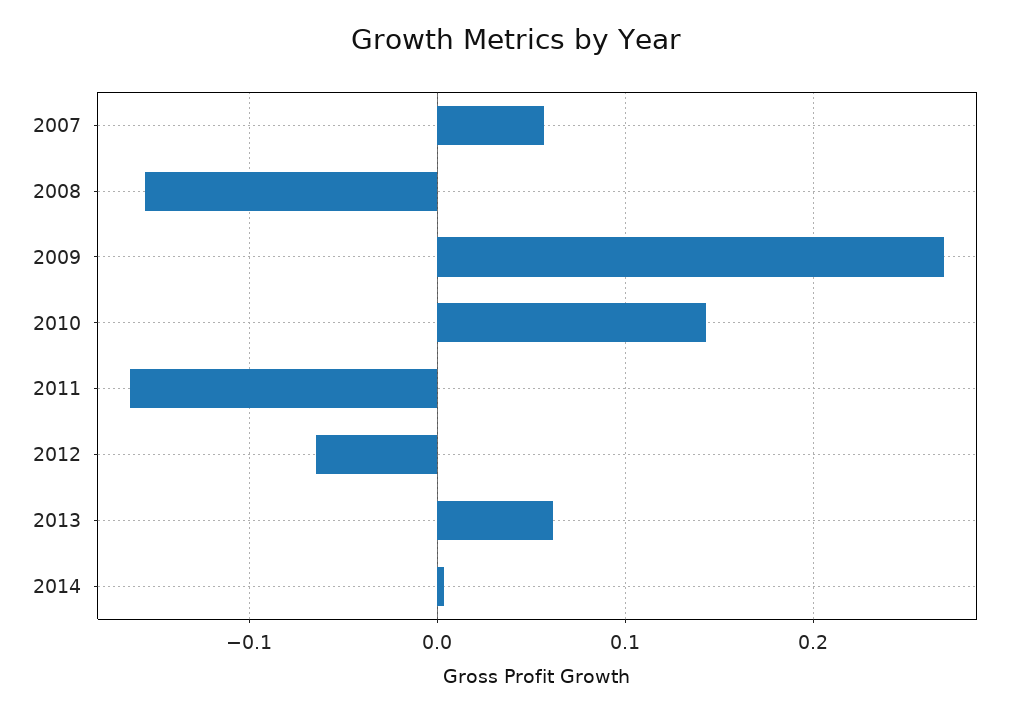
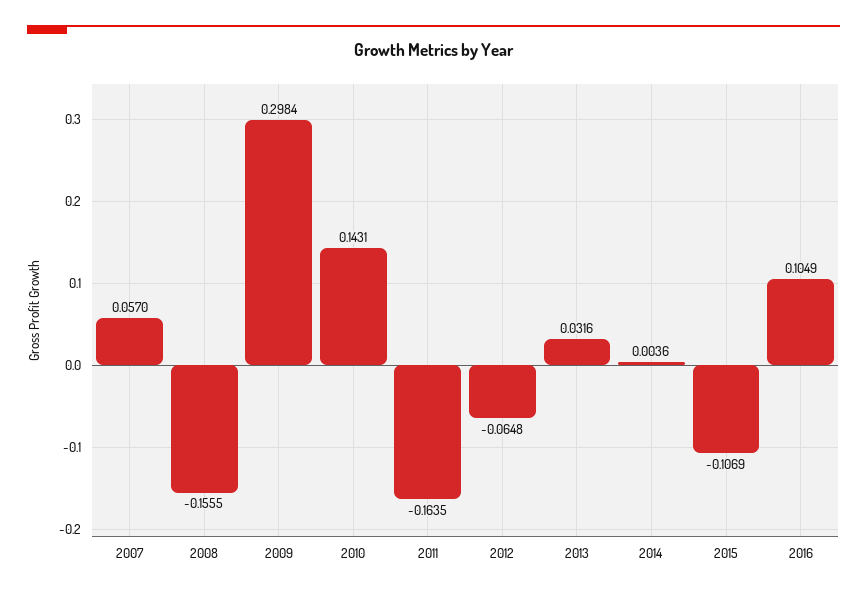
2009: 0.27 -> 0.2984
2013: 0.06 -> 0.0316
2015: none -> -0.1069
2016: none -> 0.1049

